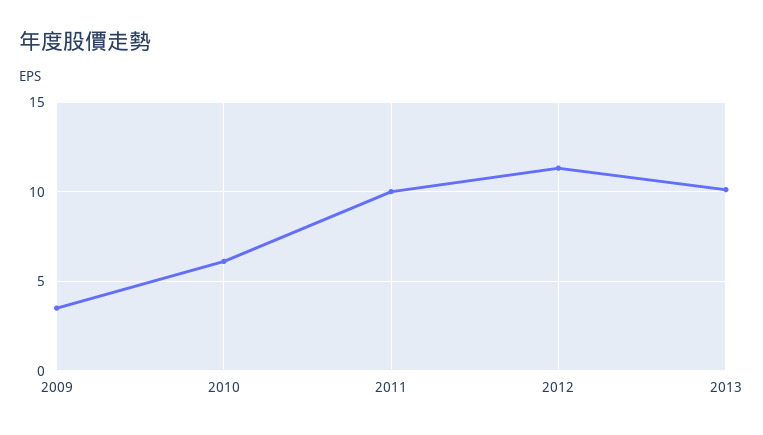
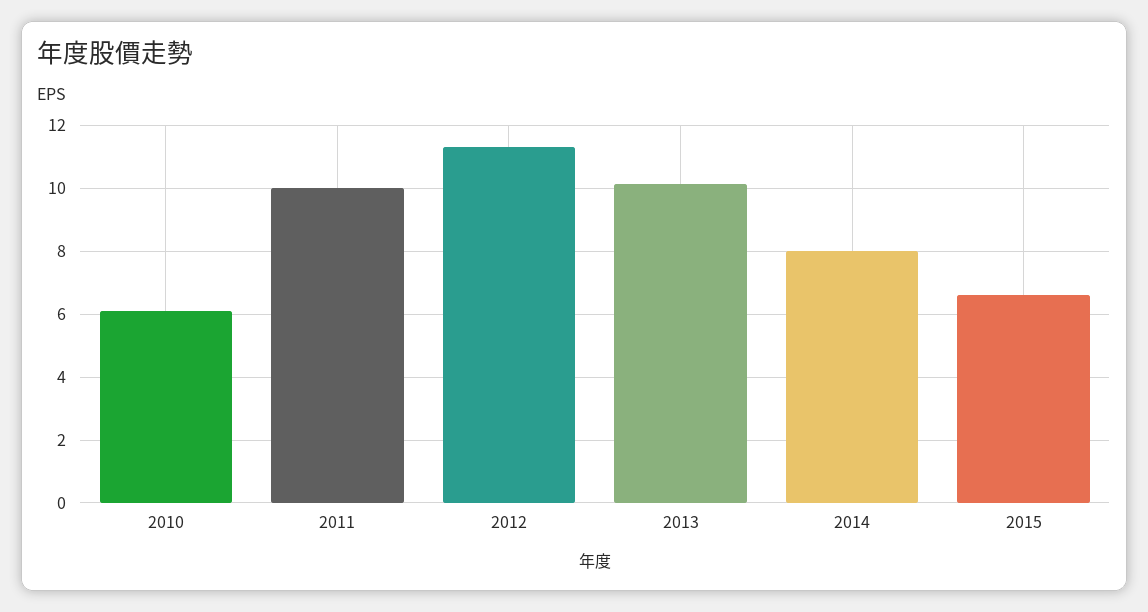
2009: 3.5 -> none
2014: none -> 8
2015: none -> 6.6

